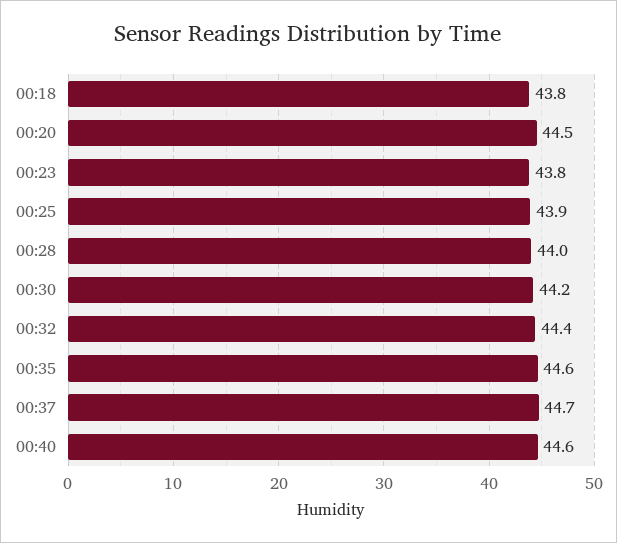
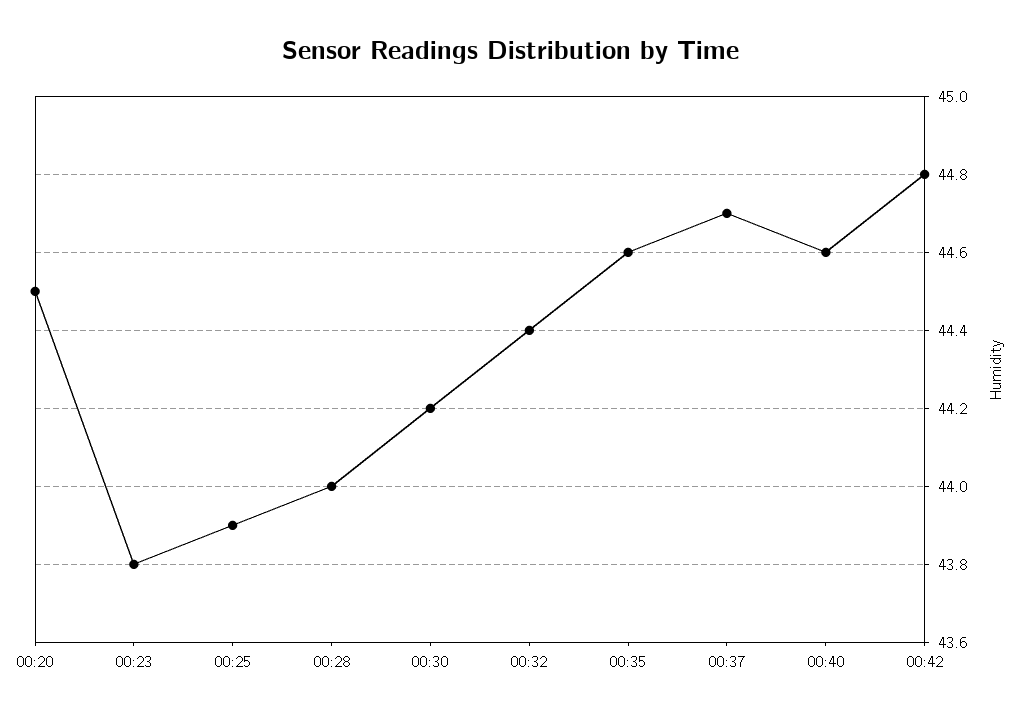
00:18: 43.8 -> none
00:42: none -> 44.8

